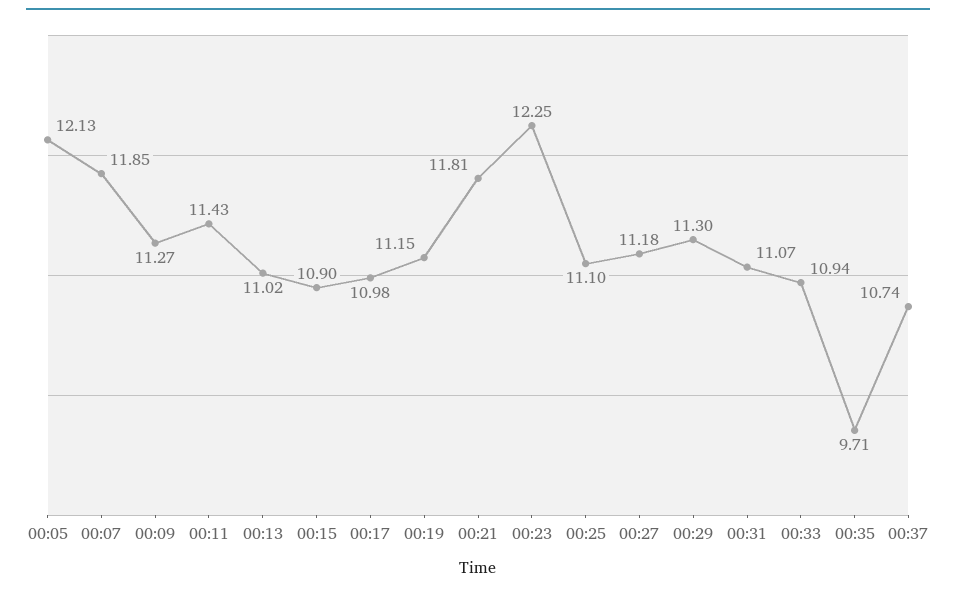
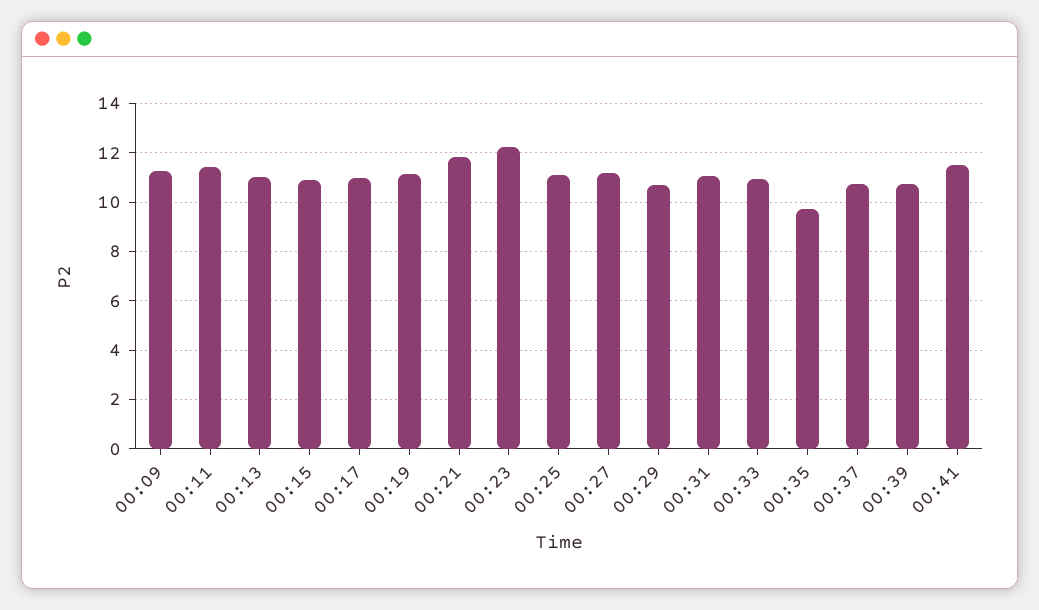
00:05: 12.13 -> none
00:07: 11.85 -> none
00:29: 11.3 -> 10.75
00:39: none -> 10.75
00:41: none -> 11.5

